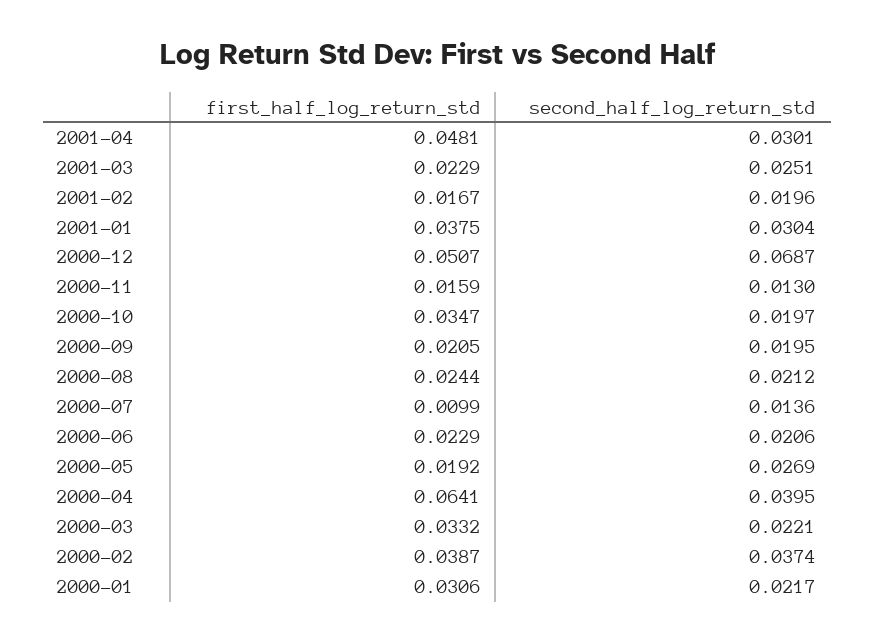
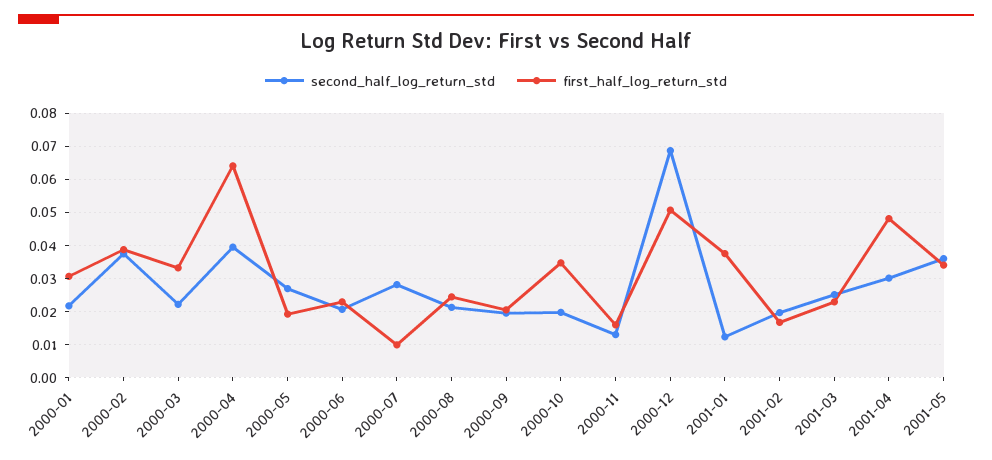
second_half_log_return_std, 2001-01: 0.0304 -> 0.012
second_half_log_return_std, 2000-07: 0.0136 -> 0.028
second_half_log_return_std, 2001-05: none -> 0.036
first_half_log_return_std, 2001-05: none -> 0.034

